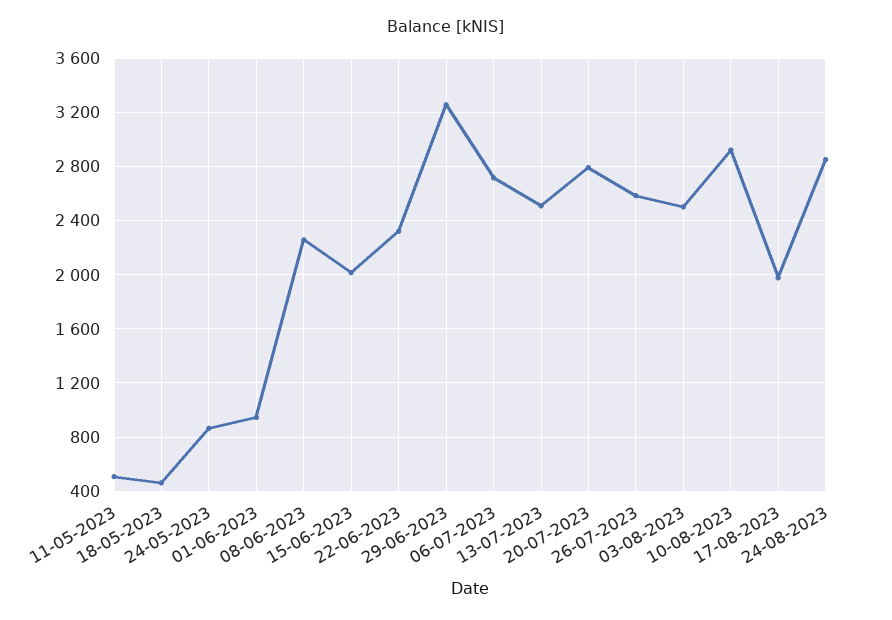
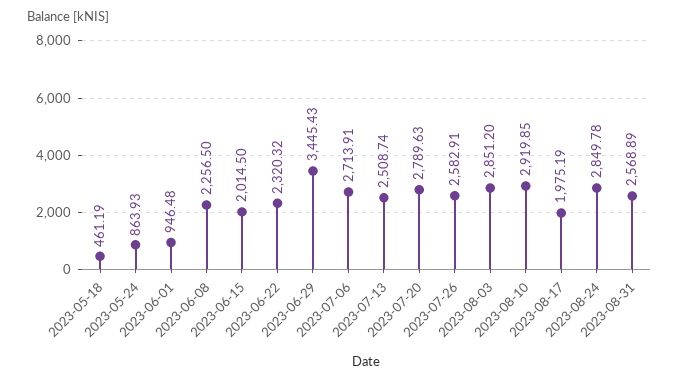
11-05-2023: 500 -> none
29-06-2023: 3250 -> 3445.43
03-08-2023: 2500 -> 2851.2
2023-08-31: none -> 2568.89

